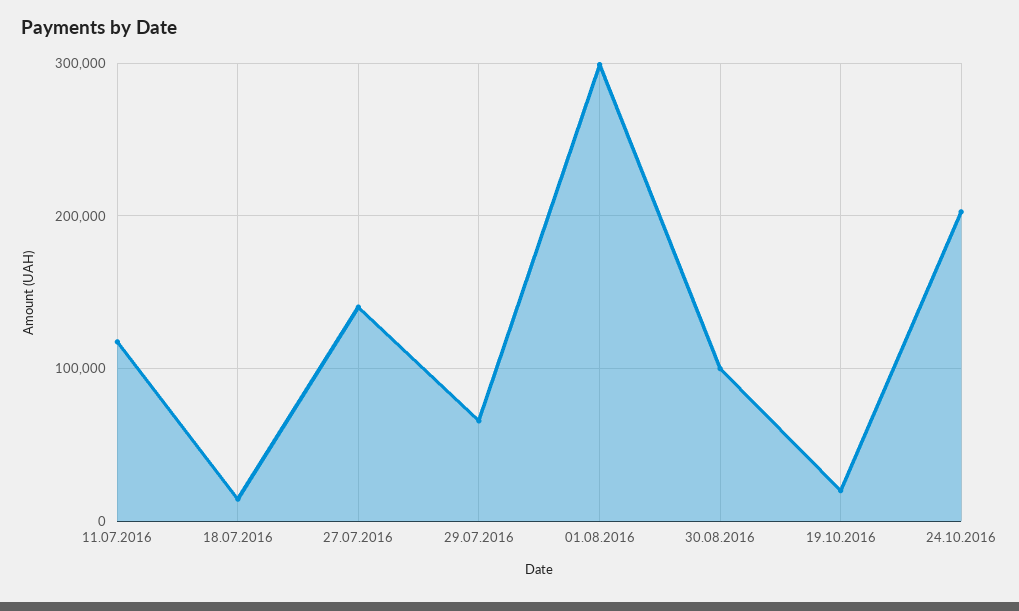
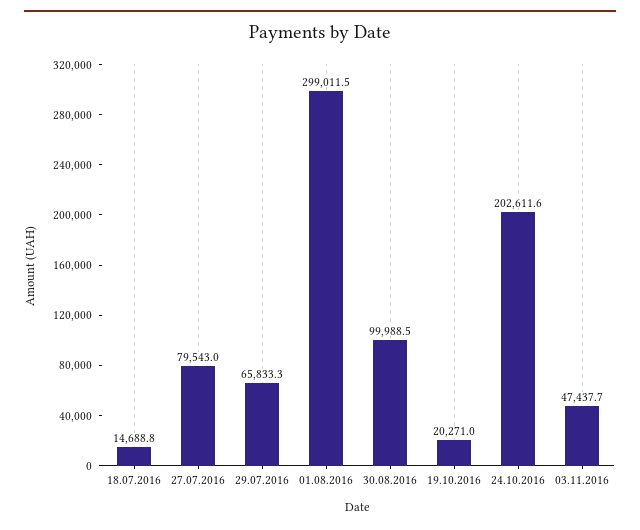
11.07.2016: 120000 -> none
27.07.2016: 140000 -> 79543
03.11.2016: none -> 47437.7

